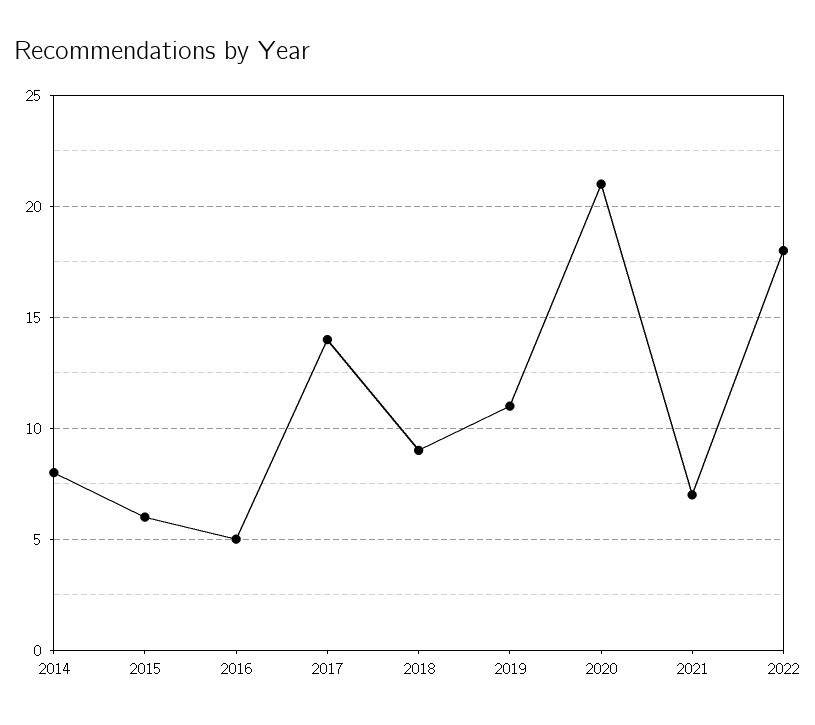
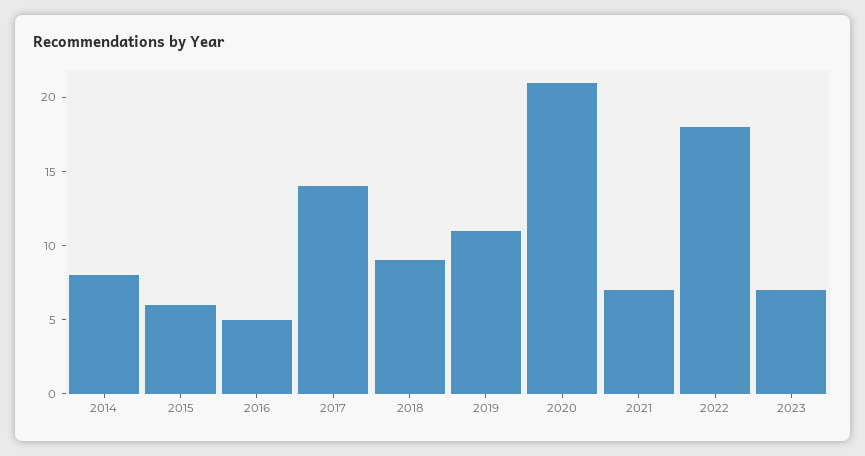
2023: none -> 7

